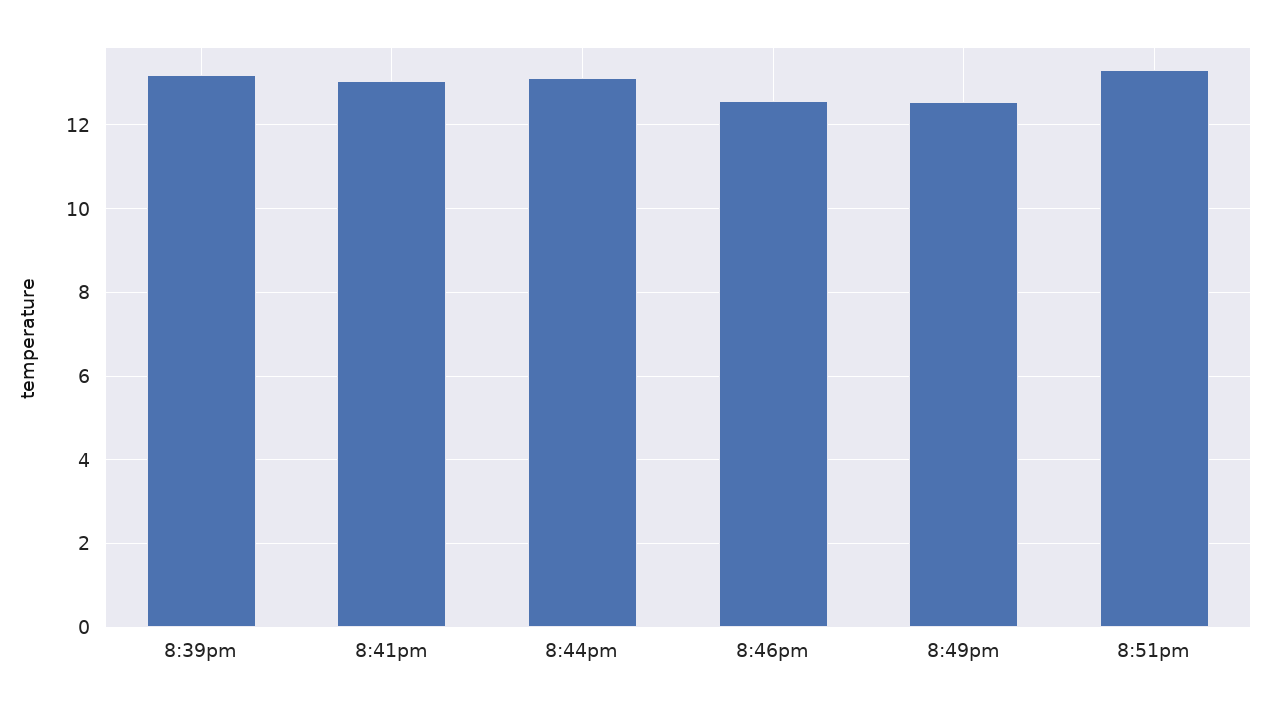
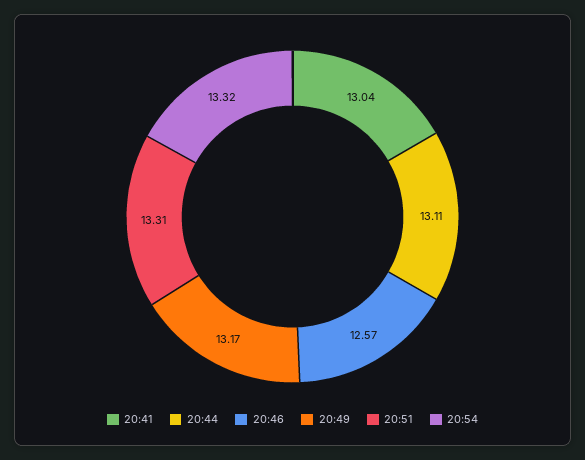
8:39pm: 13.2 -> none
8:49pm: 12.6 -> 13.17
20:54: none -> 13.32

